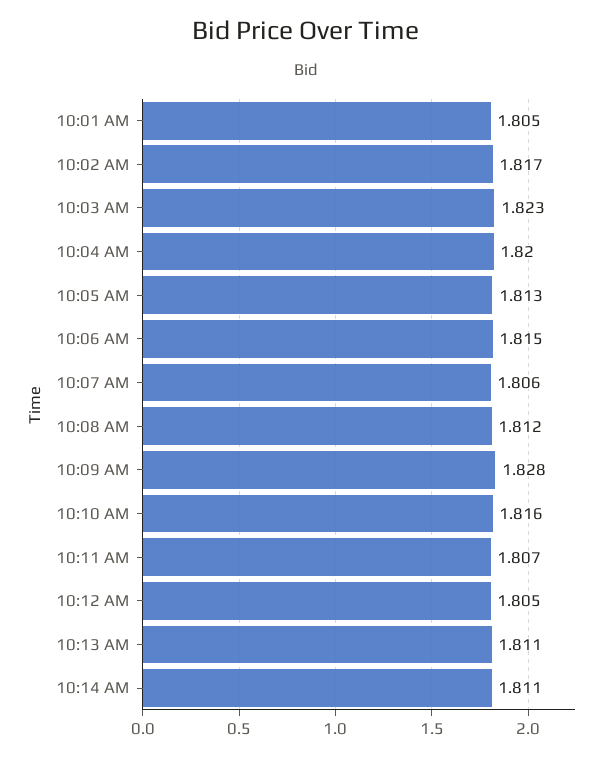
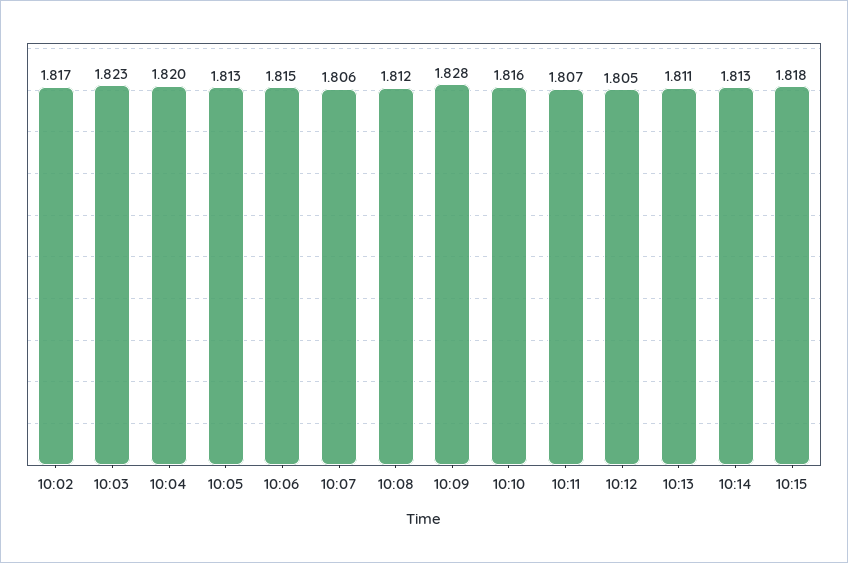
10:01 AM: 1.805 -> none
10:14 AM: 1.811 -> 1.813
10:15: none -> 1.818

